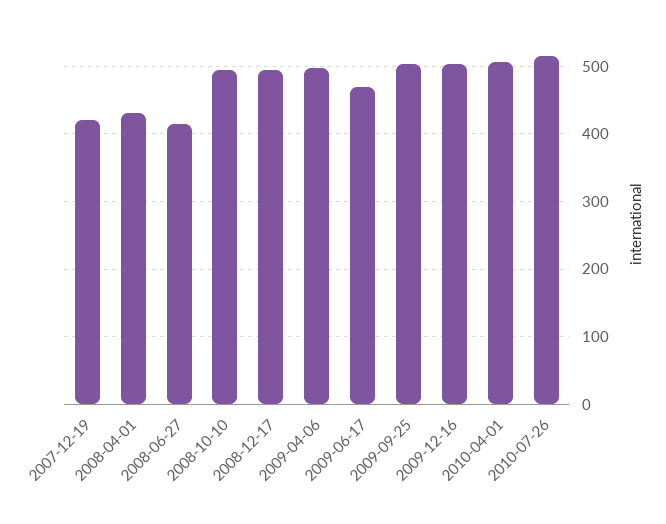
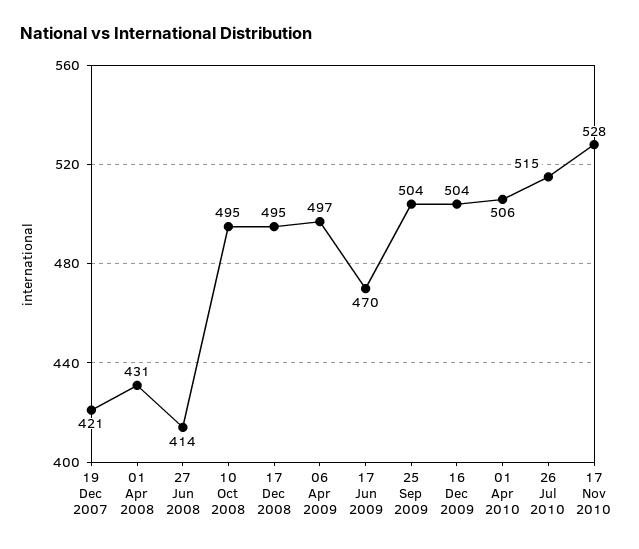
17 Nov 2010: none -> 528

